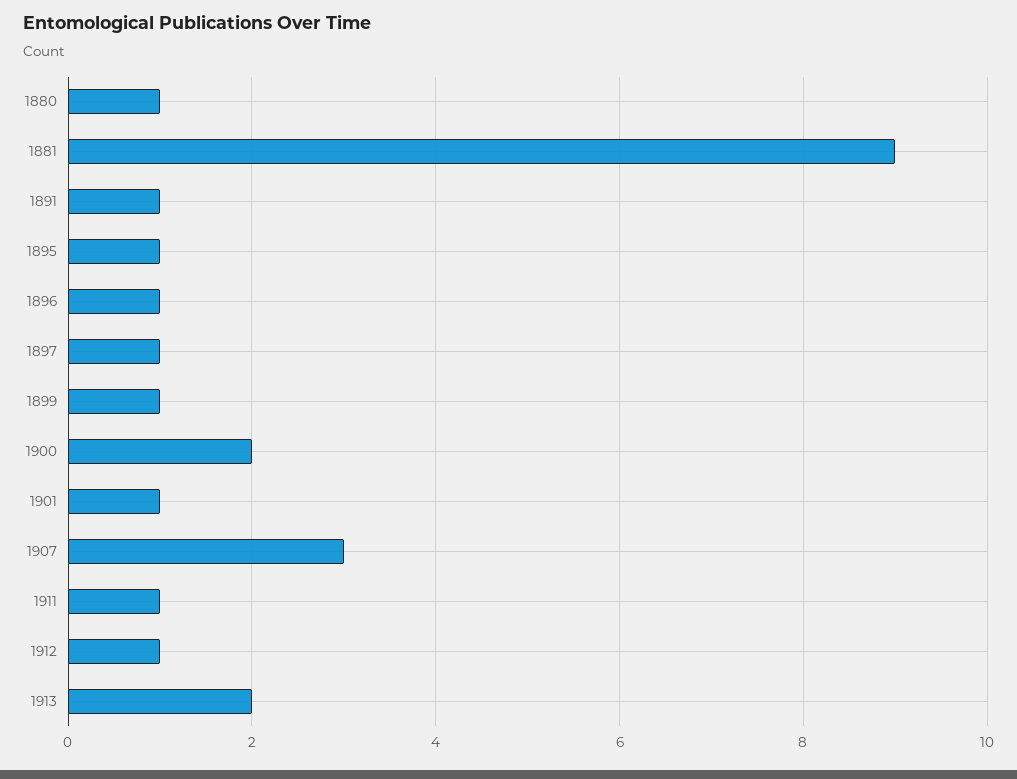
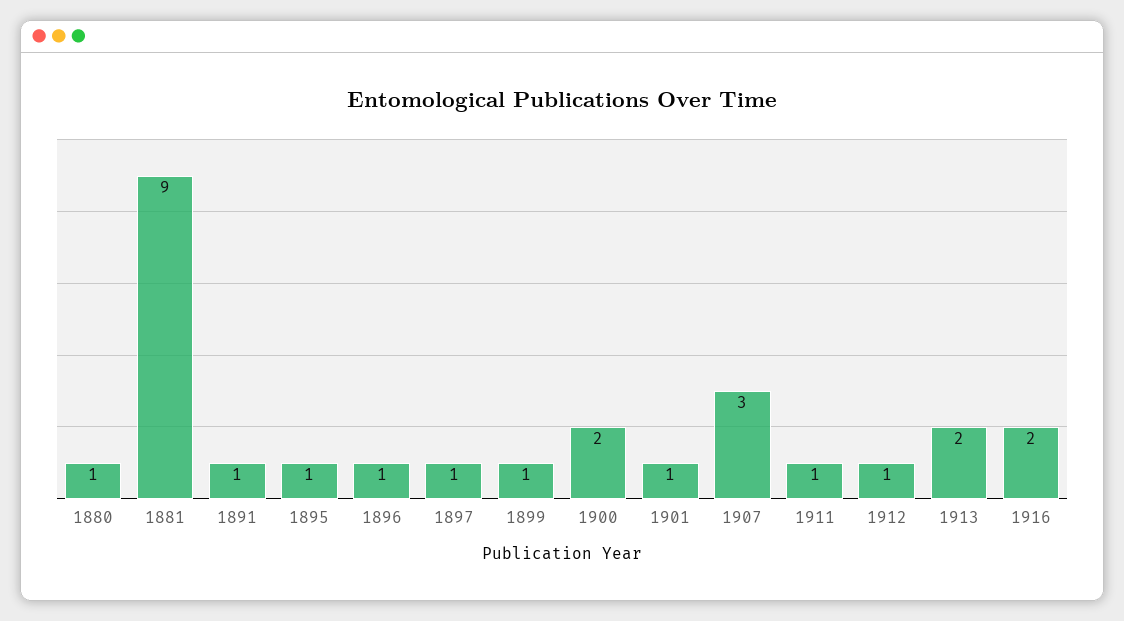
1916: none -> 2

